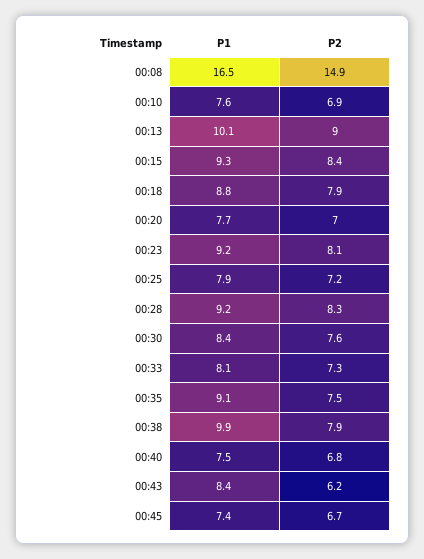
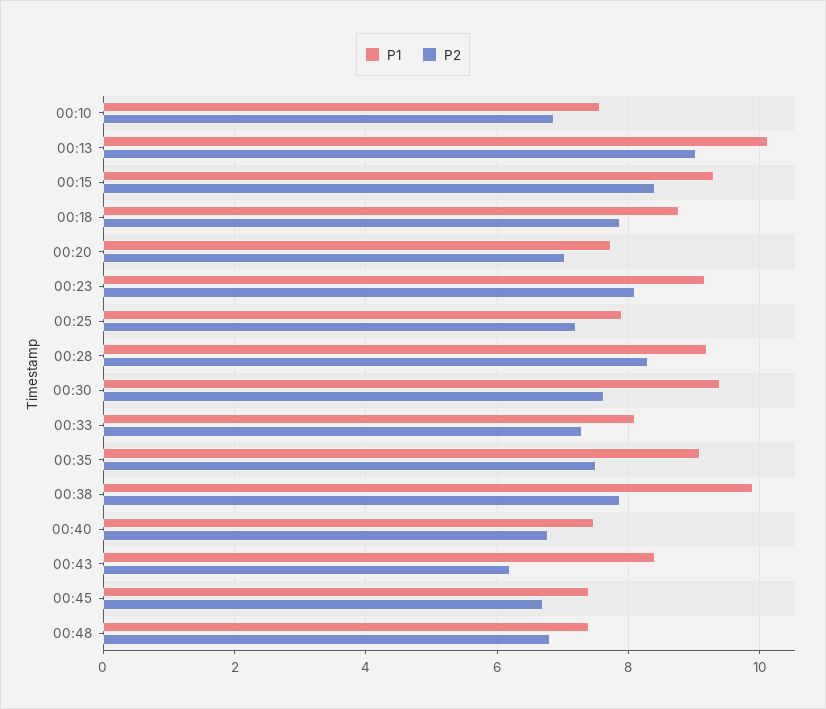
P1, 00:08: 16.5 -> none
P2, 00:08: 14.9 -> none
P1, 00:30: 8.4 -> 9.4
P1, 00:48: none -> 7.4
P2, 00:48: none -> 6.8

